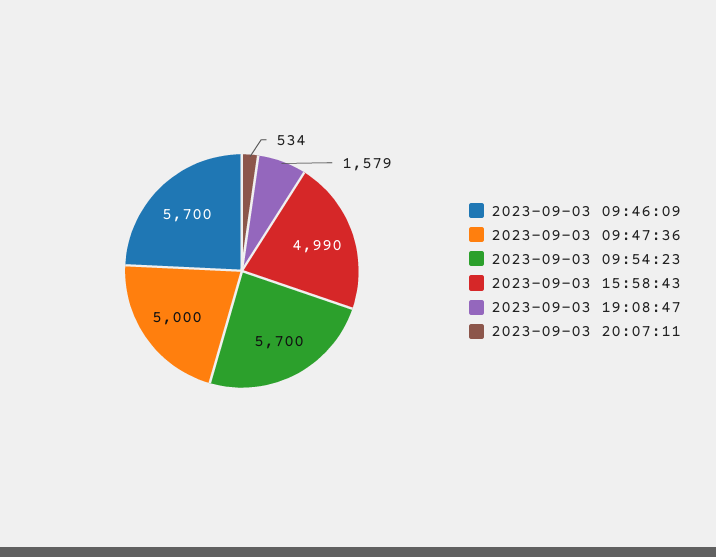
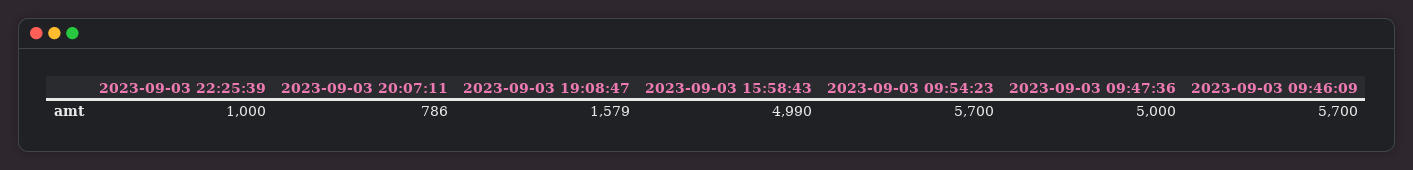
2023-09-03 20:07:11: 534 -> 786
2023-09-03 22:25:39: none -> 1000

